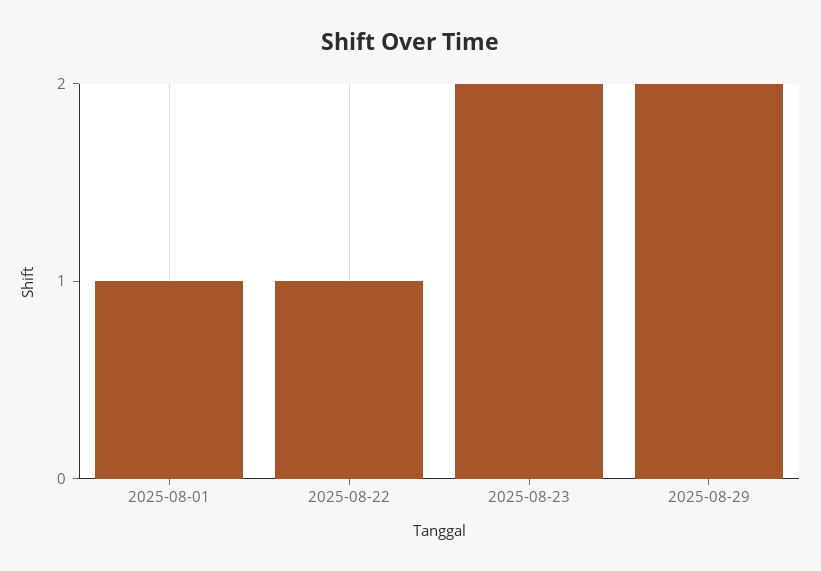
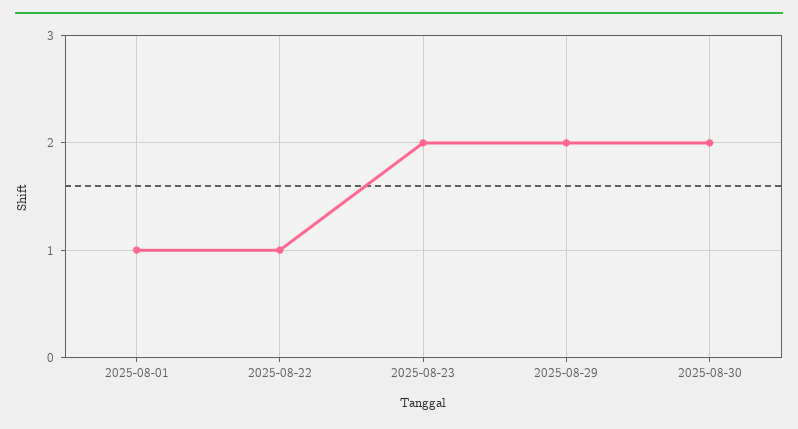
2025-08-30: none -> 2

